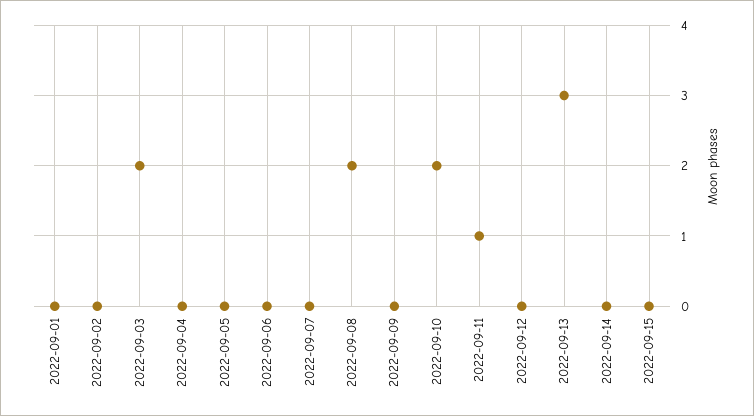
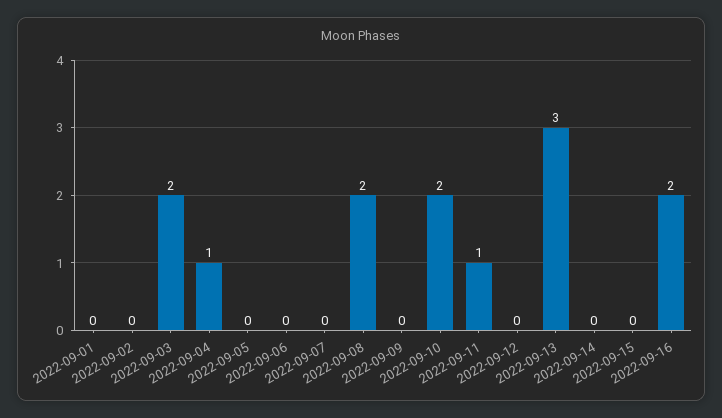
2022-09-04: 0 -> 1
2022-09-16: none -> 2

